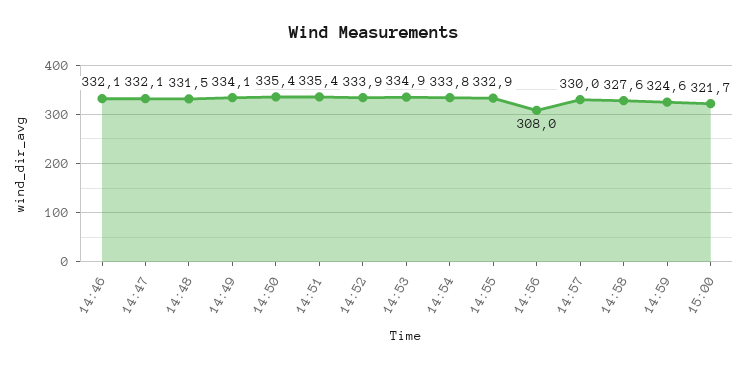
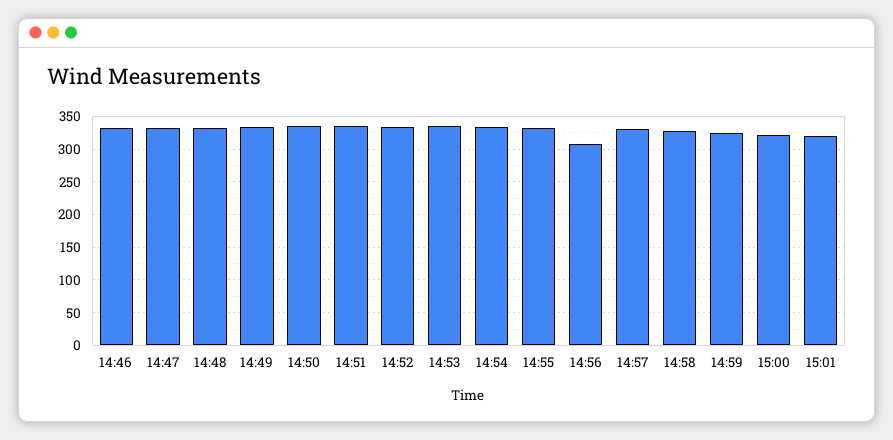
15:01: none -> 320

